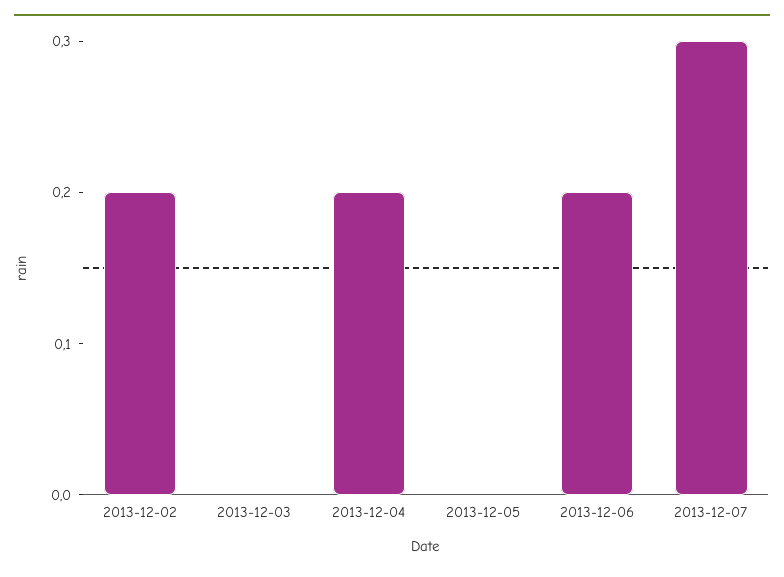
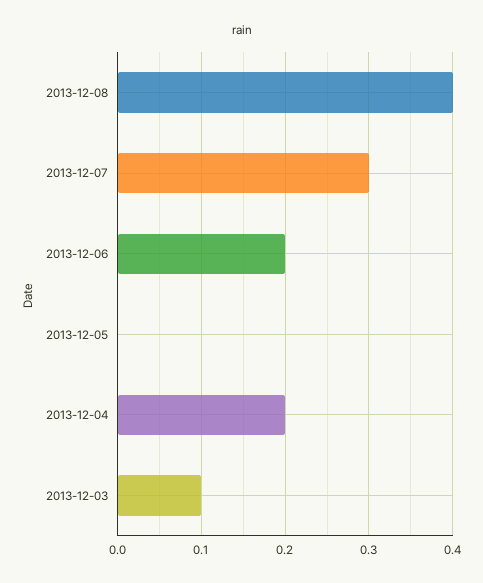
2013-12-02: 0.2 -> none
2013-12-03: 0 -> 0.1
2013-12-08: none -> 0.4

